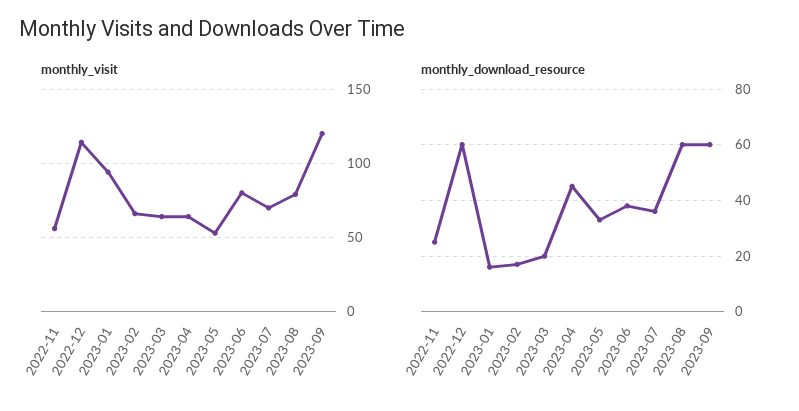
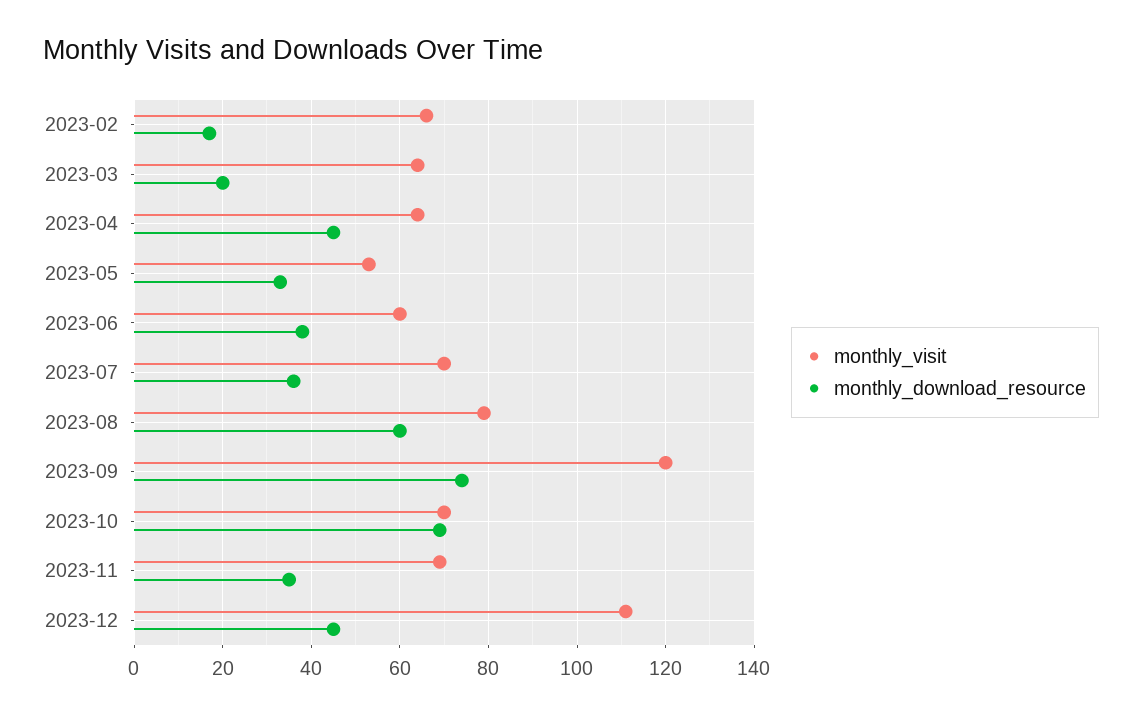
monthly_visit, 2022-11: 55 -> none
monthly_visit, 2022-12: 115 -> none
monthly_visit, 2023-01: 95 -> none
monthly_visit, 2023-06: 80 -> 60
monthly_download_resource, 2022-11: 25 -> none
monthly_download_resource, 2022-12: 60 -> none
monthly_download_resource, 2023-01: 15 -> none
monthly_download_resource, 2023-09: 60 -> 75
monthly_visit, 2023-10: none -> 70
monthly_download_resource, 2023-10: none -> 70
monthly_visit, 2023-11: none -> 70
monthly_download_resource, 2023-11: none -> 35
monthly_visit, 2023-12: none -> 110
monthly_download_resource, 2023-12: none -> 45

